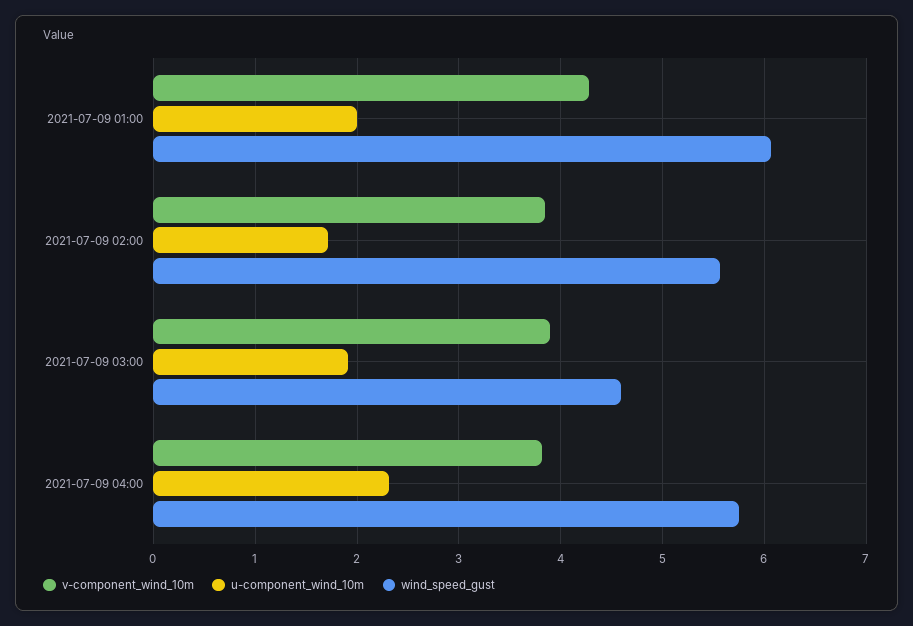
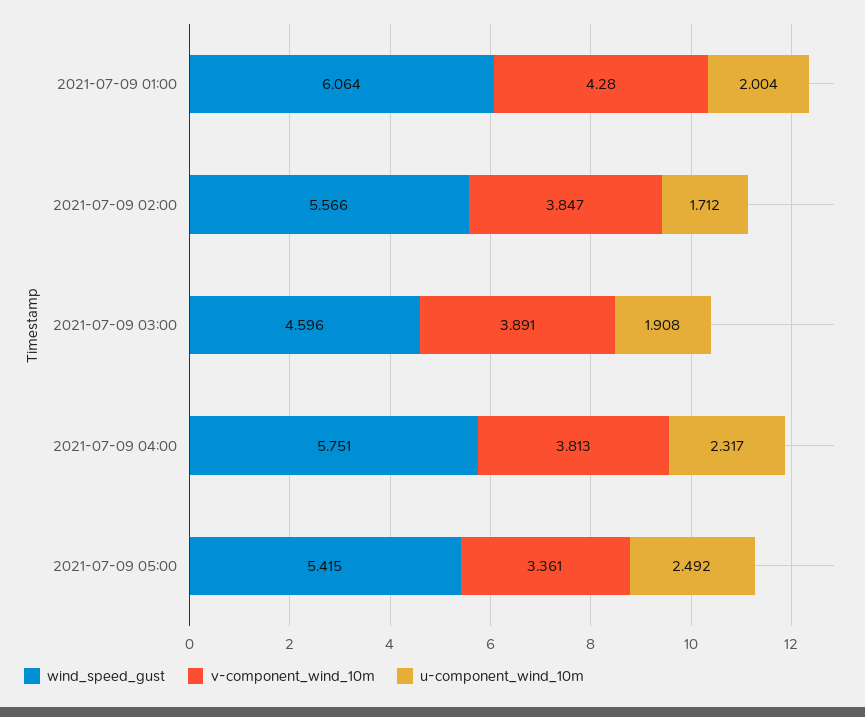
wind_speed_gust, 2021-07-09 05:00: none -> 5.415
v-component_wind_10m, 2021-07-09 05:00: none -> 3.361
u-component_wind_10m, 2021-07-09 05:00: none -> 2.492

